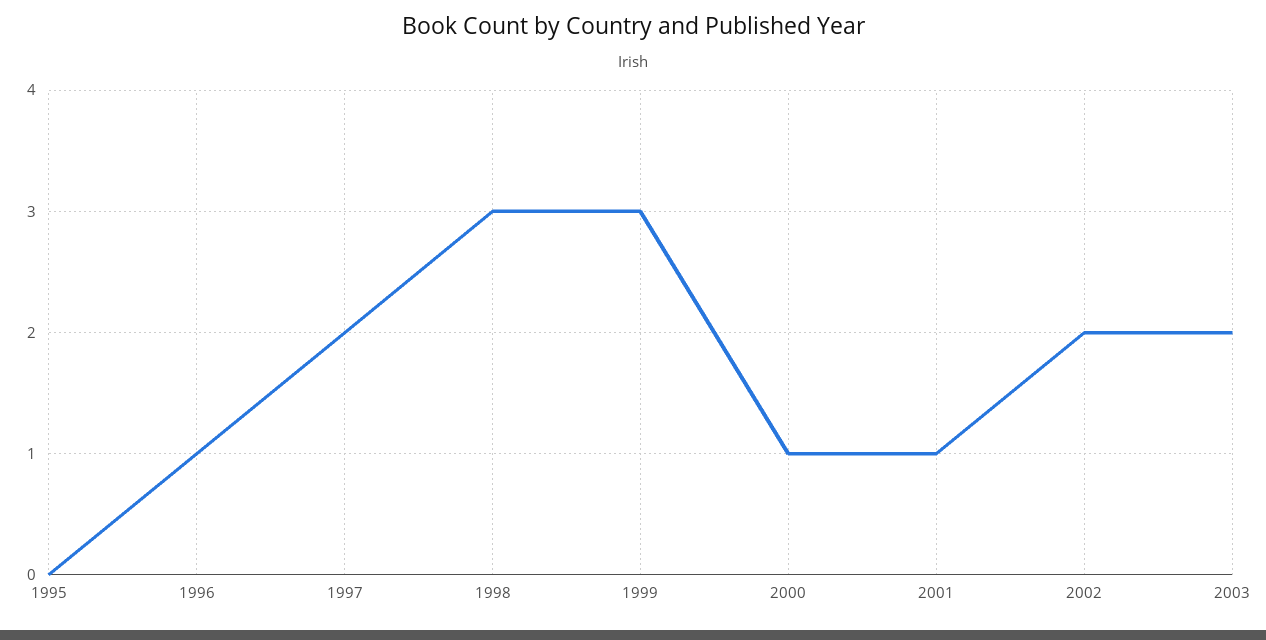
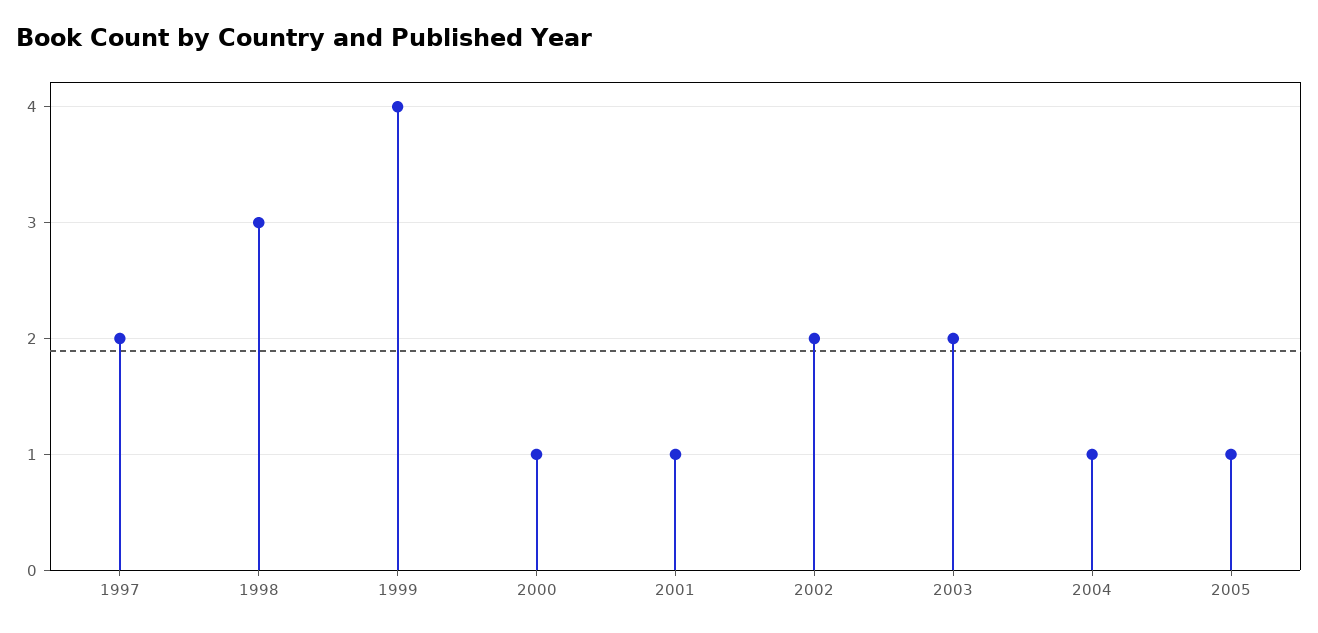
1995: 0 -> none
1996: 1 -> none
1999: 3 -> 4
2004: none -> 1
2005: none -> 1

